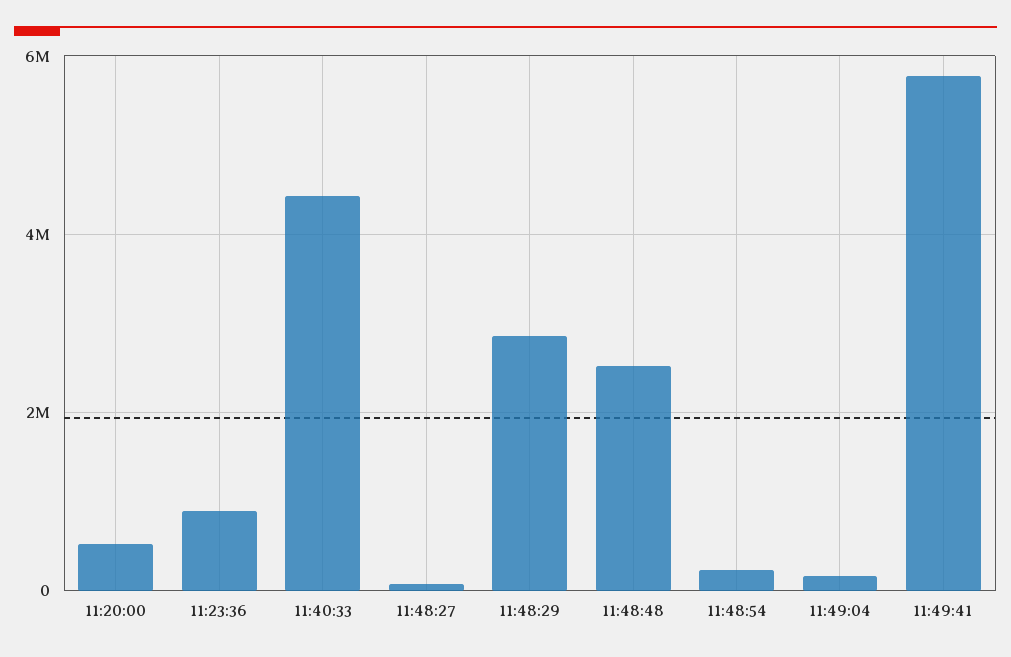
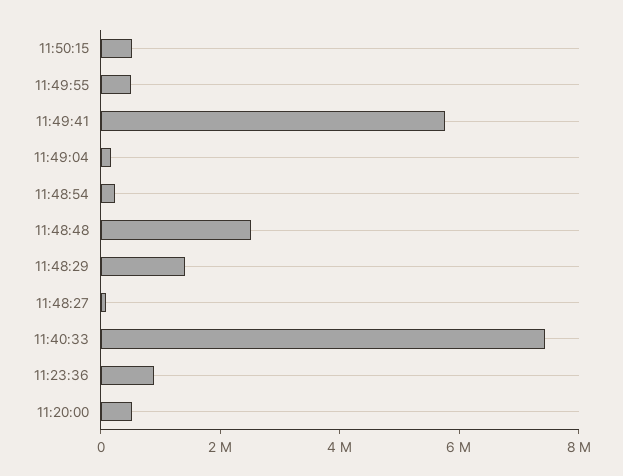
11:40:33: 4400000 -> 7500000
11:48:29: 2800000 -> 1500000
11:50:15: none -> 500000
11:49:55: none -> 500000

